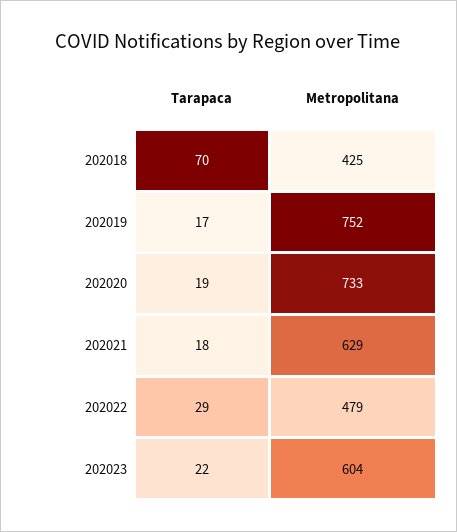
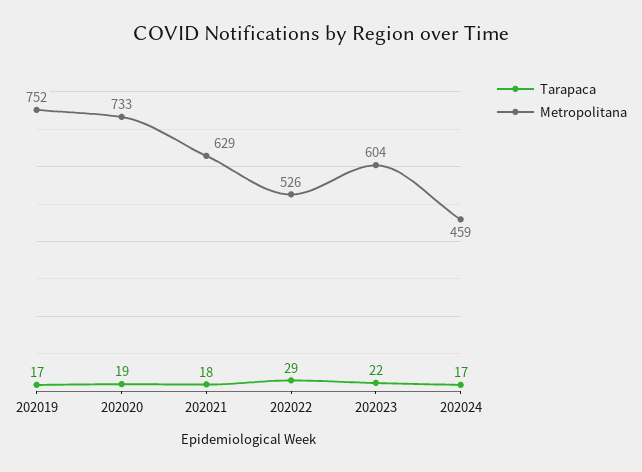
Tarapaca, 202018: 70 -> none
Metropolitana, 202018: 425 -> none
Metropolitana, 202022: 479 -> 526
Tarapaca, 202024: none -> 17
Metropolitana, 202024: none -> 459

